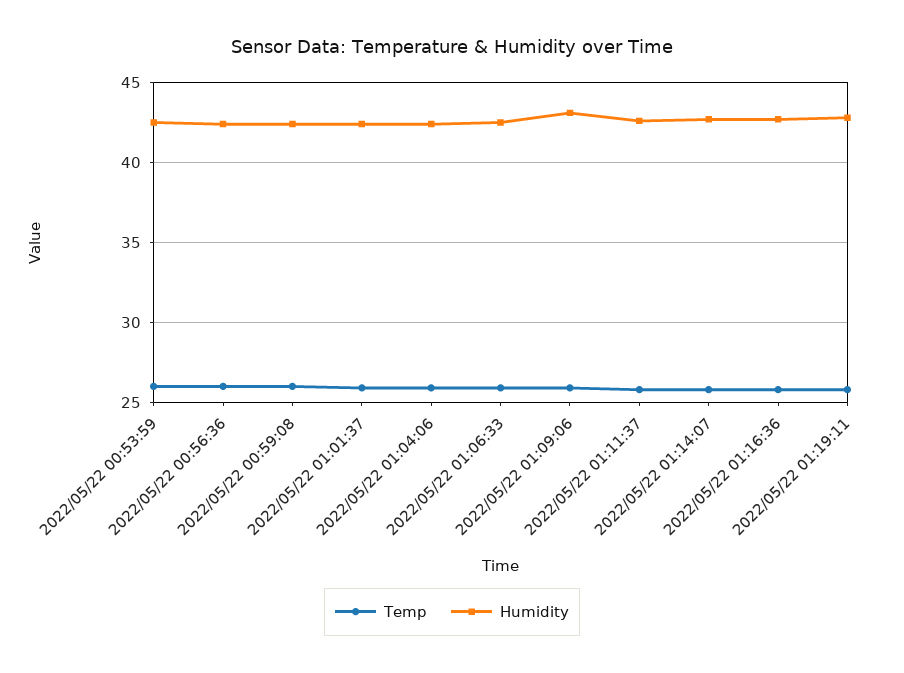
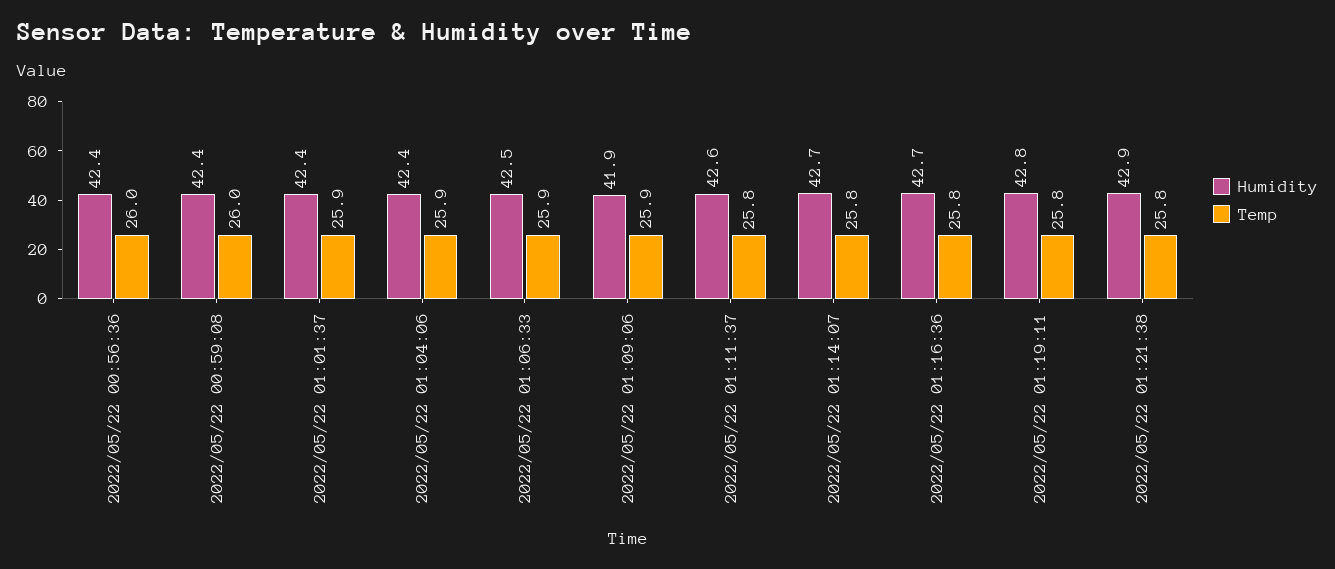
Temp, 2022/05/22 00:53:59: 26 -> none
Humidity, 2022/05/22 00:53:59: 42.5 -> none
Humidity, 2022/05/22 01:09:06: 43 -> 41.9
Humidity, 2022/05/22 01:21:38: none -> 42.9
Temp, 2022/05/22 01:21:38: none -> 25.8

